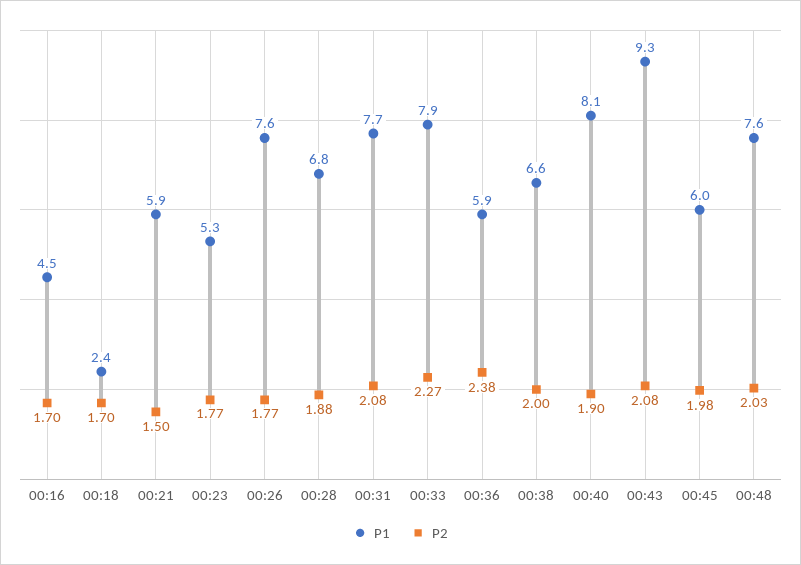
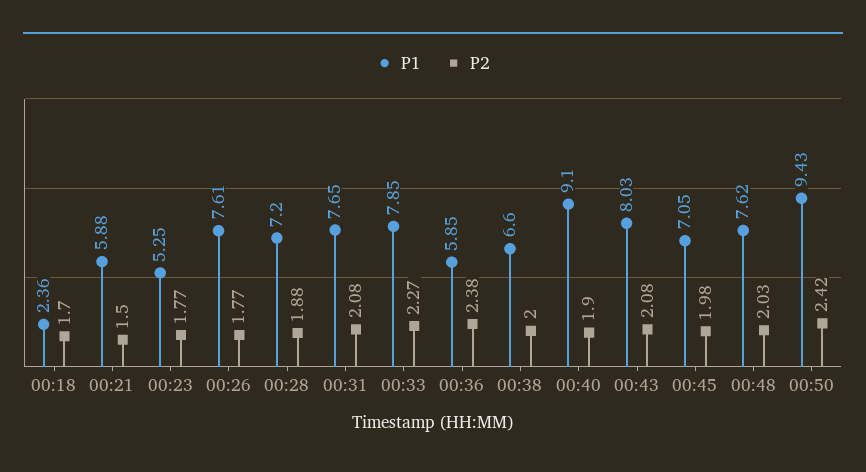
P1, 00:16: 4.5 -> none
P2, 00:16: 1.7 -> none
P1, 00:28: 6.8 -> 7.2
P1, 00:40: 8.1 -> 9.1
P1, 00:43: 9.3 -> 8.03
P1, 00:45: 6 -> 7.05
P1, 00:50: none -> 9.43
P2, 00:50: none -> 2.42

